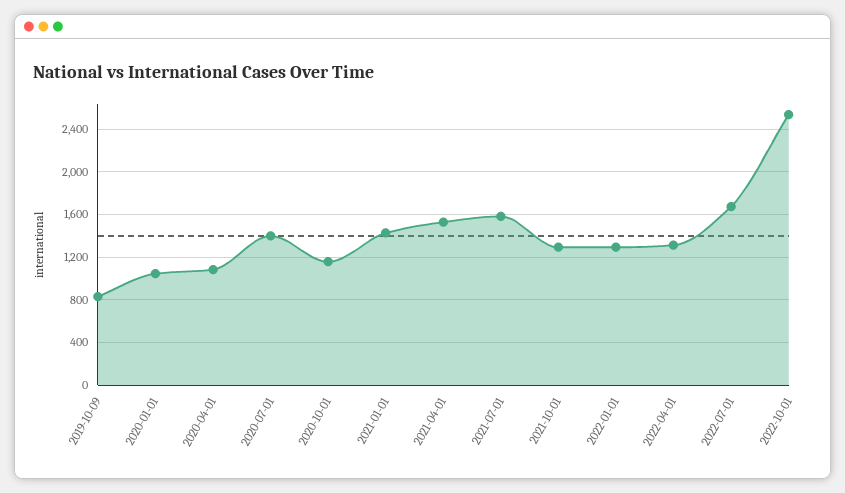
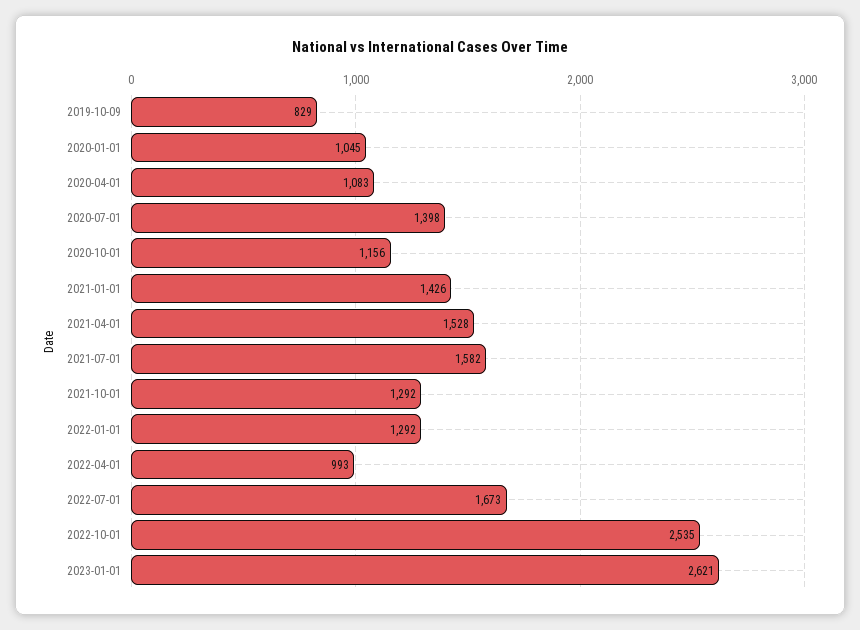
2022-04-01: 1300 -> 993
2023-01-01: none -> 2621

